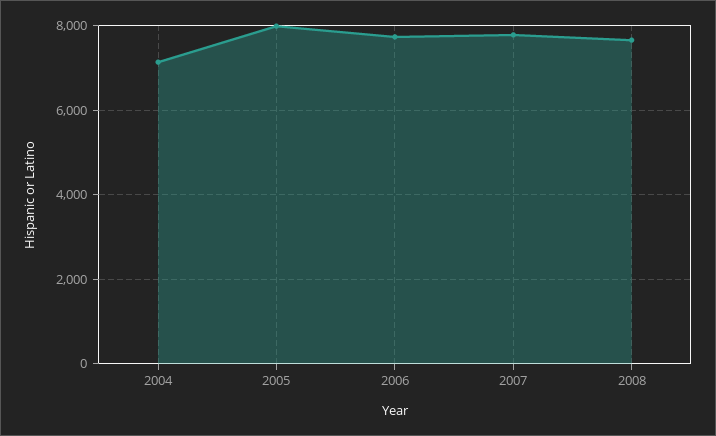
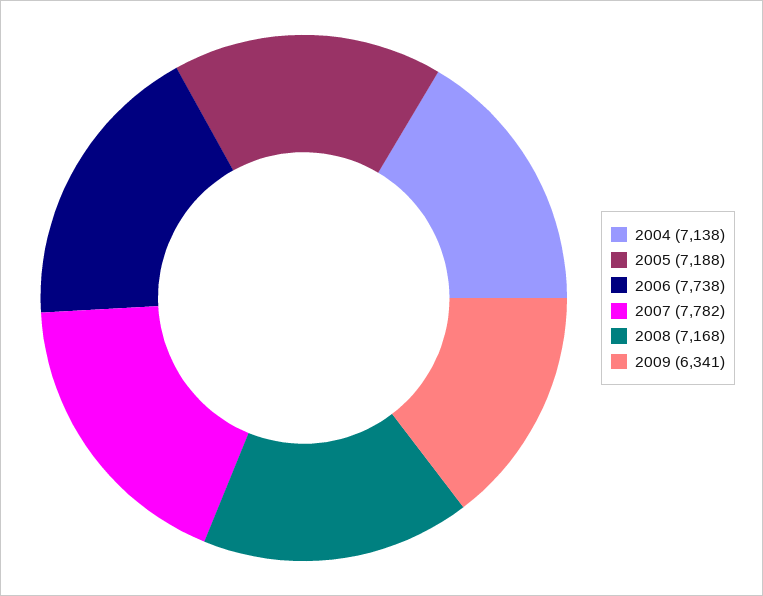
2005: 8000 -> 7188
2008: 7600 -> 7168
2009: none -> 6341

